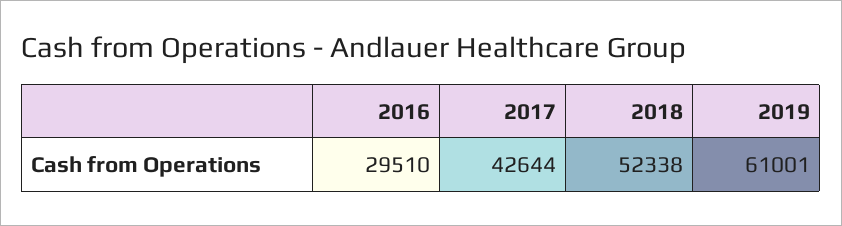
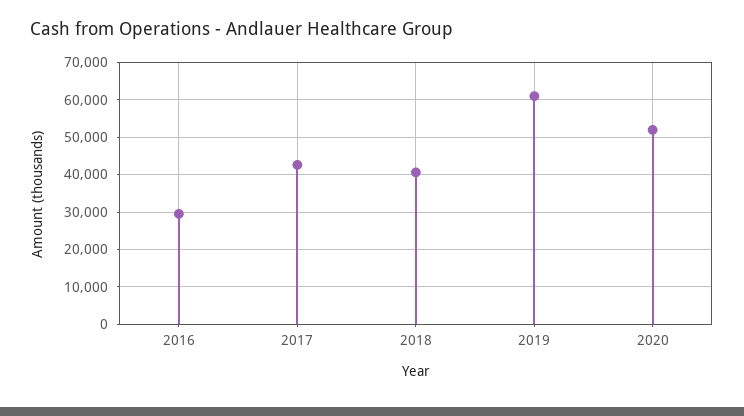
2018: 52338 -> 40000
2020: none -> 52000

